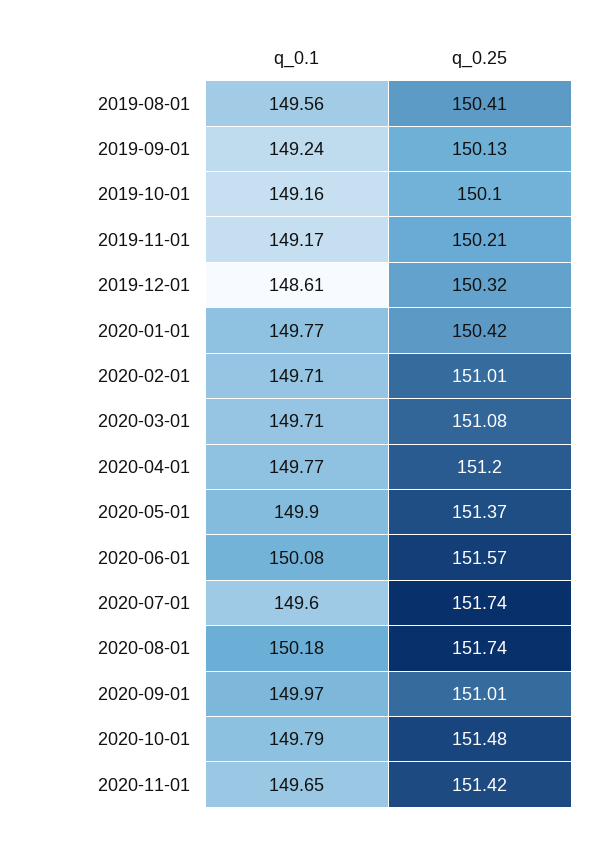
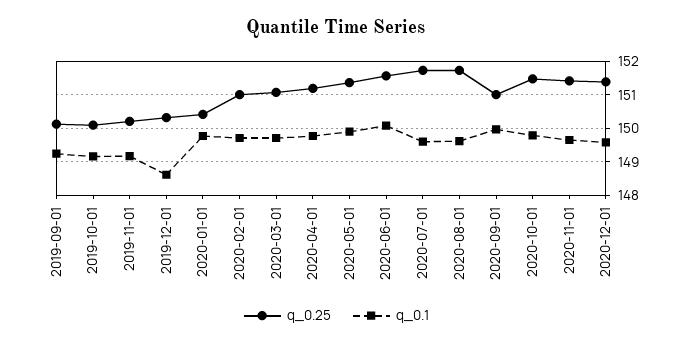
q_0.1, 2019-08-01: 149.56 -> none
q_0.25, 2019-08-01: 150.41 -> none
q_0.1, 2020-08-01: 150.18 -> 149.6
q_0.25, 2020-12-01: none -> 151.4
q_0.1, 2020-12-01: none -> 149.6

